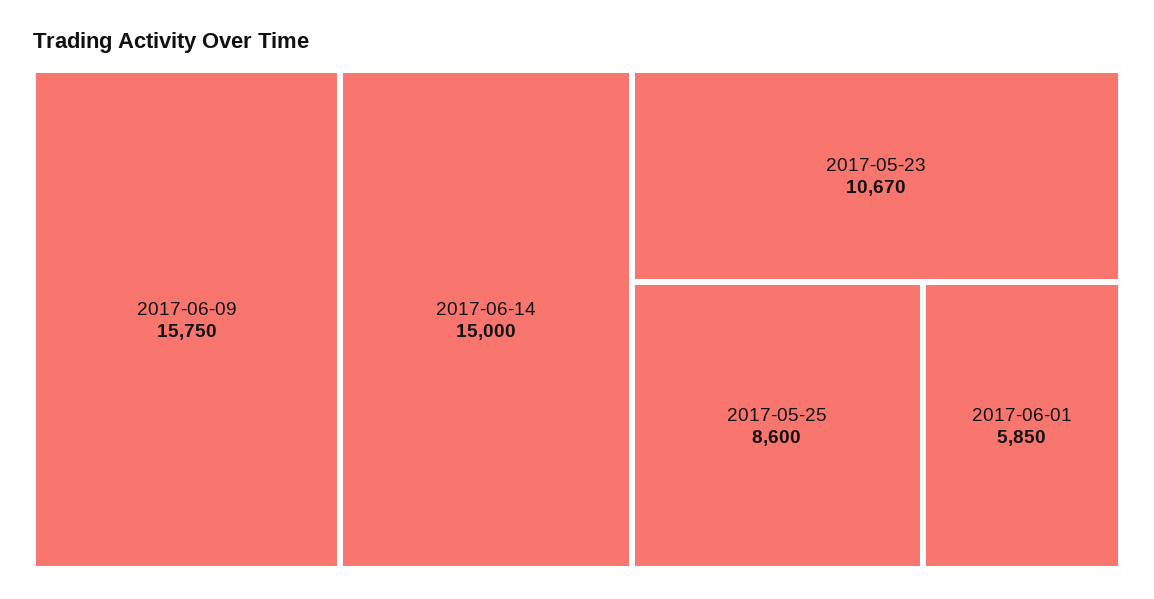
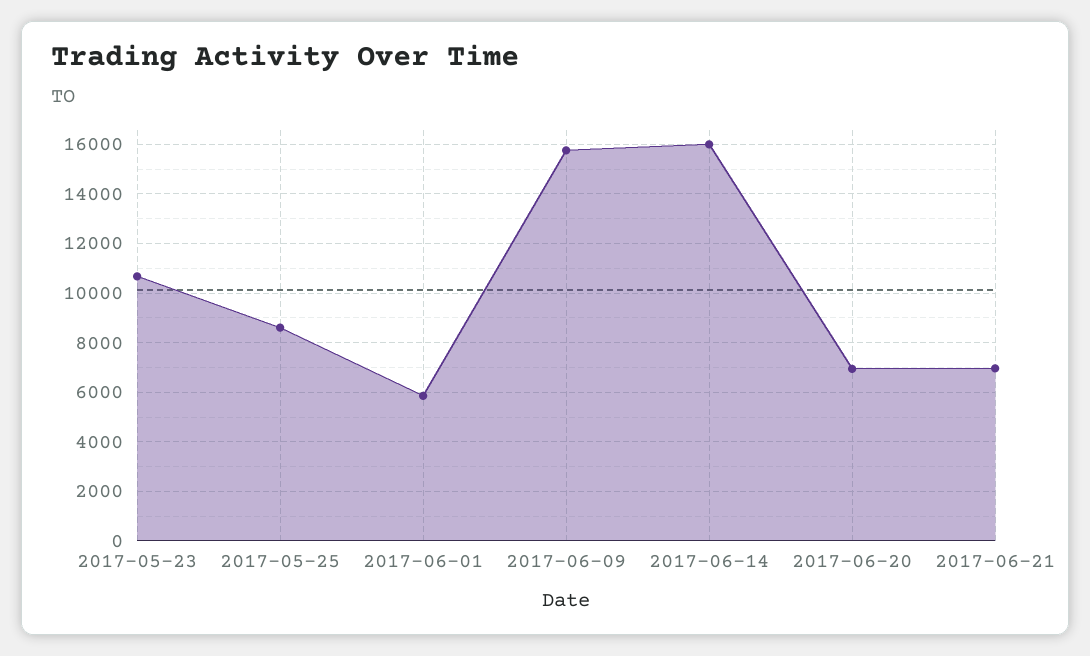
2017-06-14: 15000 -> 16000
2017-06-20: none -> 7000
2017-06-21: none -> 7000

